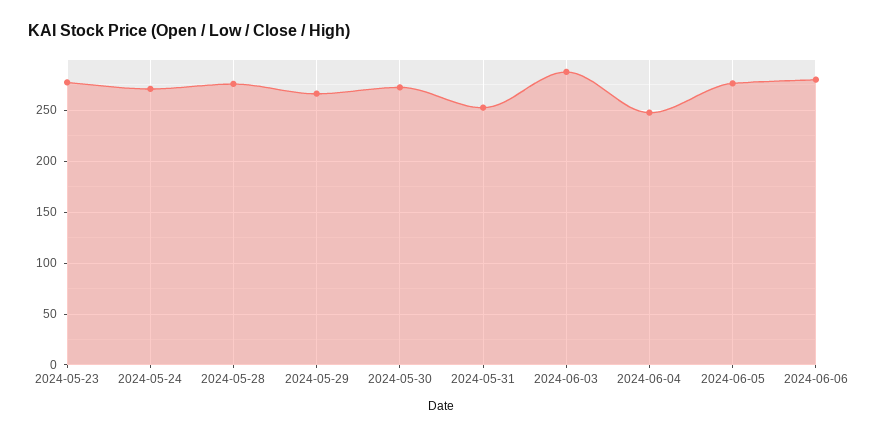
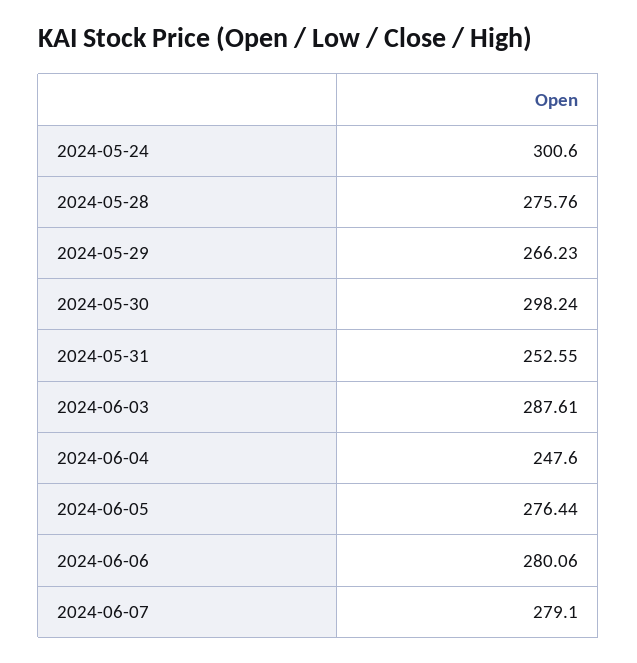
2024-05-23: 280 -> none
2024-05-24: 270 -> 300.6
2024-05-30: 270 -> 298.24
2024-06-07: none -> 279.1

